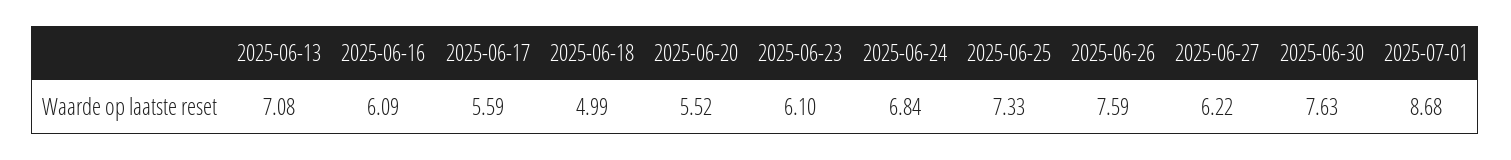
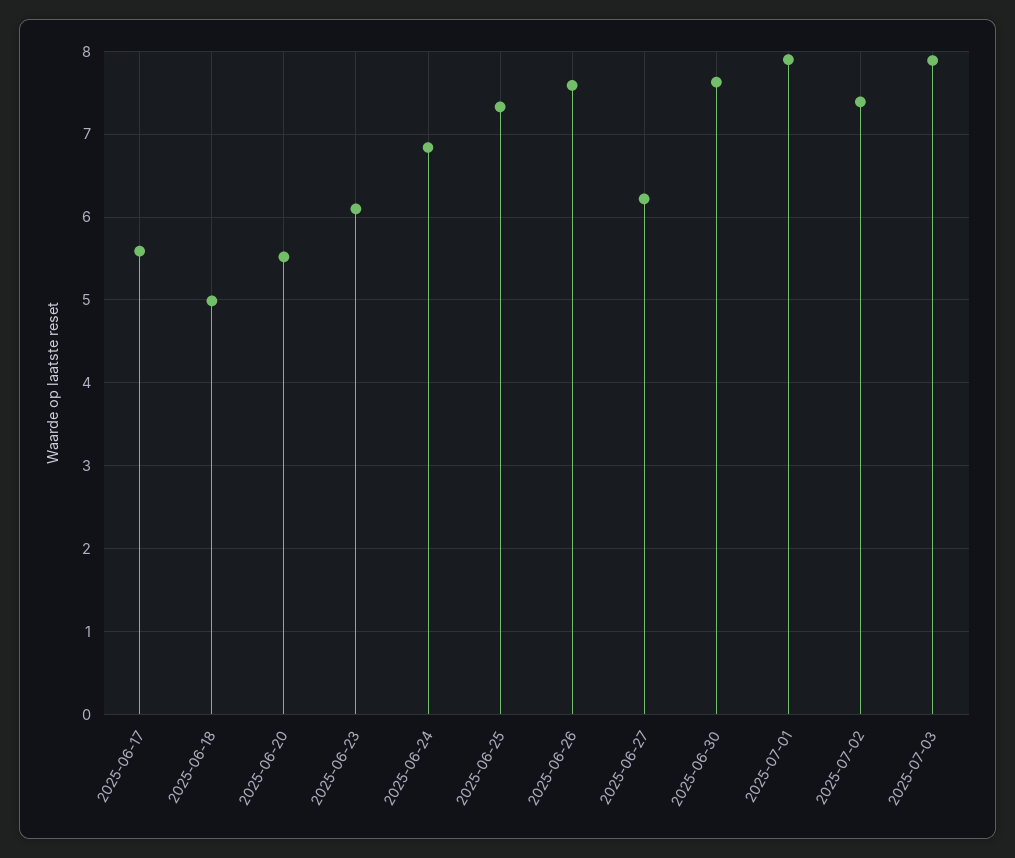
2025-06-13: 7.08 -> none
2025-06-16: 6.09 -> none
2025-07-01: 8.68 -> 7.9
2025-07-02: none -> 7.4
2025-07-03: none -> 7.9

